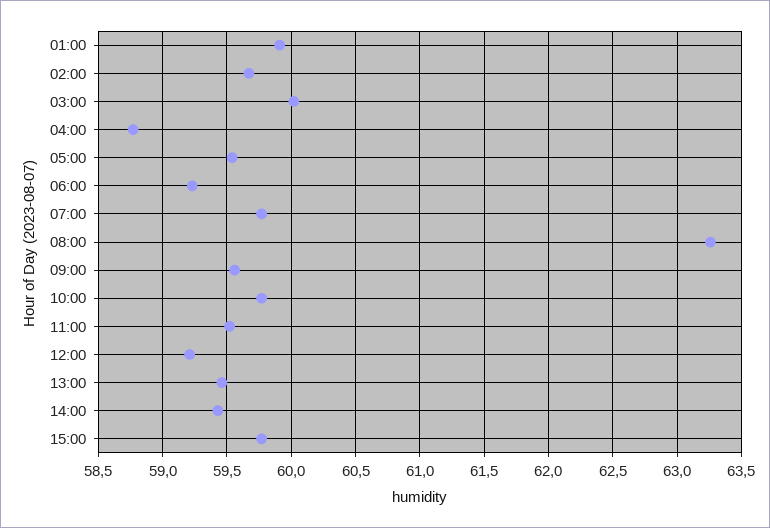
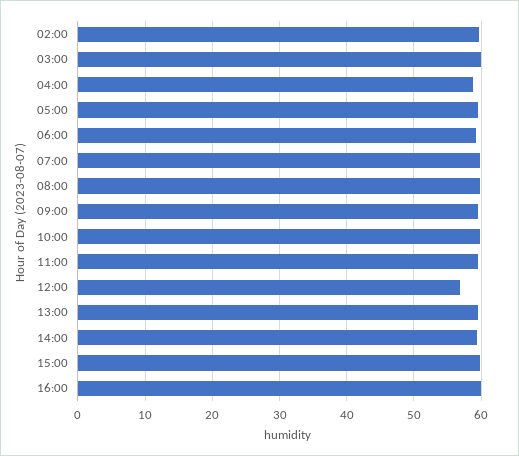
01:00: 59.9 -> none
08:00: 63.25 -> 60
12:00: 59.2 -> 57
16:00: none -> 60

